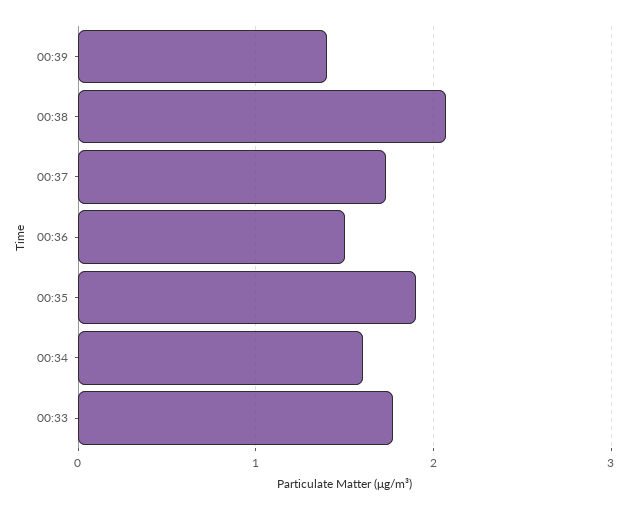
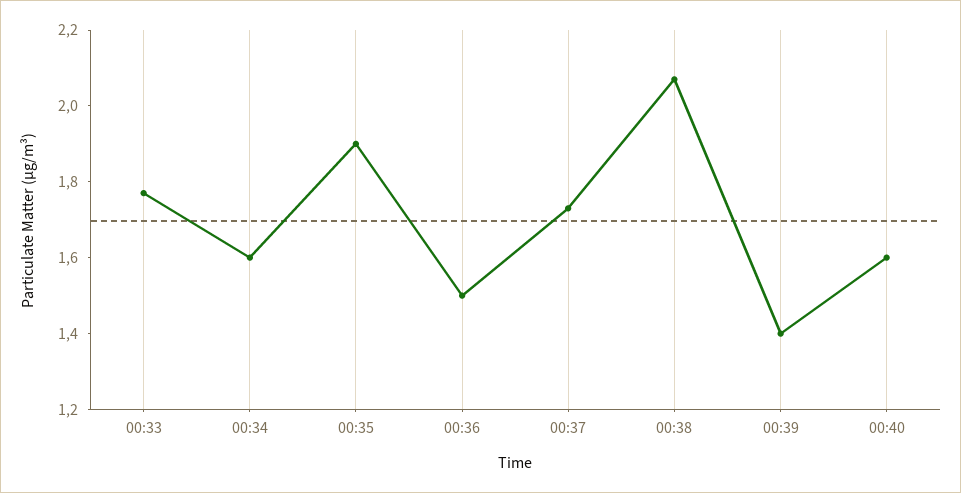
00:40: none -> 1.6

